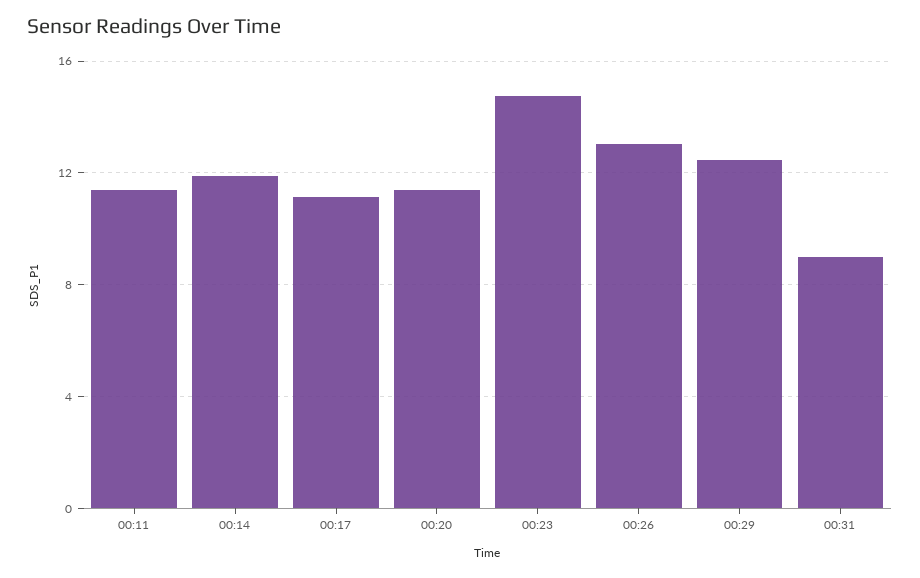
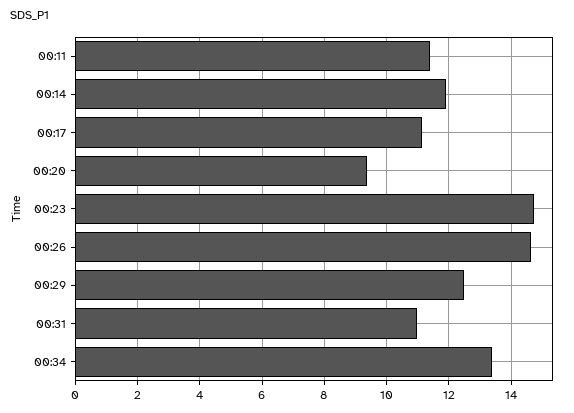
00:20: 11.5 -> 9.4
00:26: 13 -> 14.6
00:31: 9 -> 11
00:34: none -> 13.4

